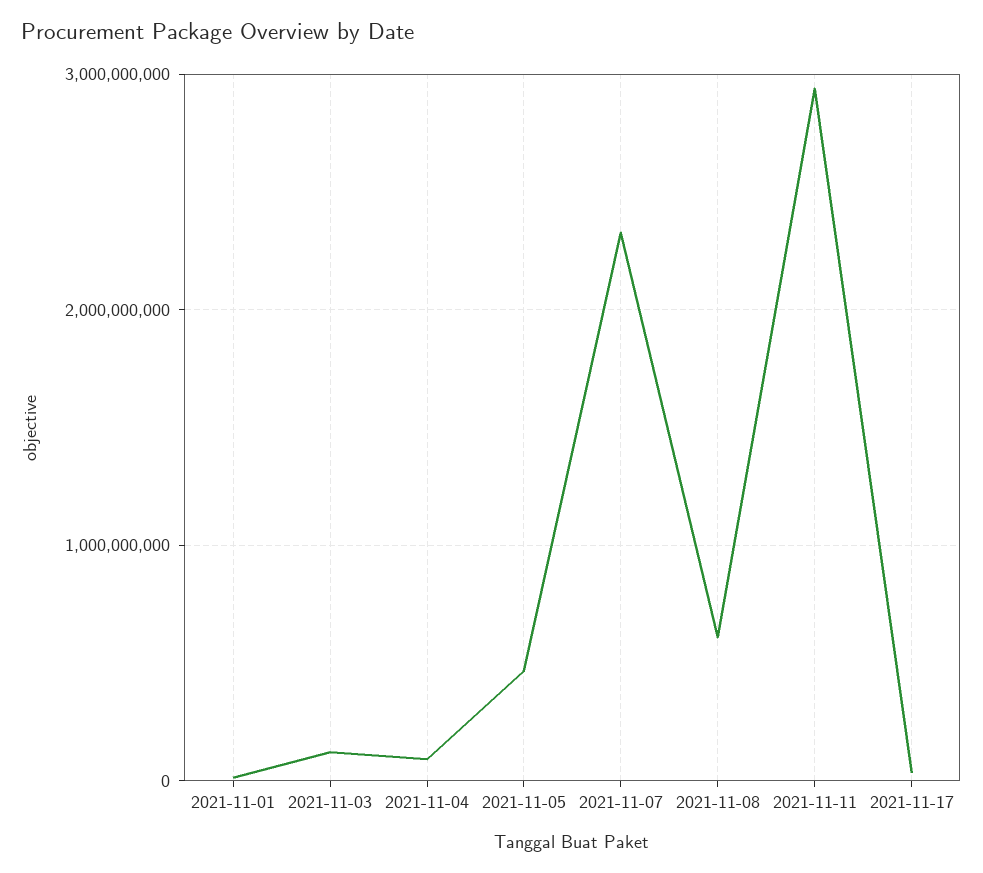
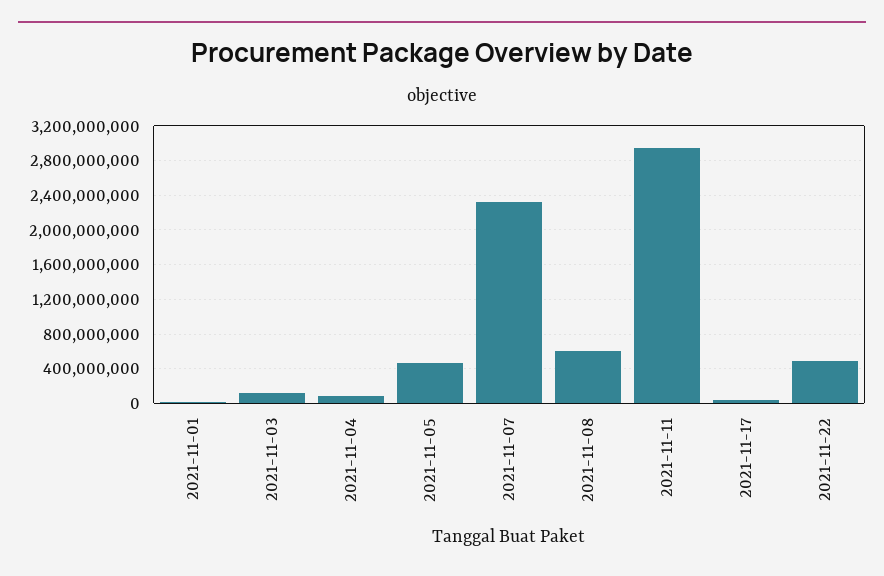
2021-11-22: none -> 500000000

